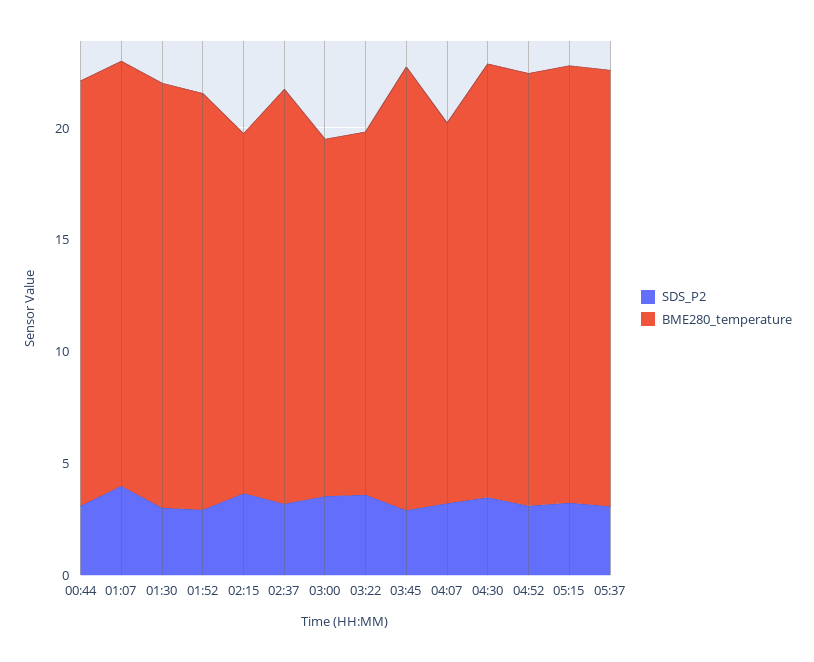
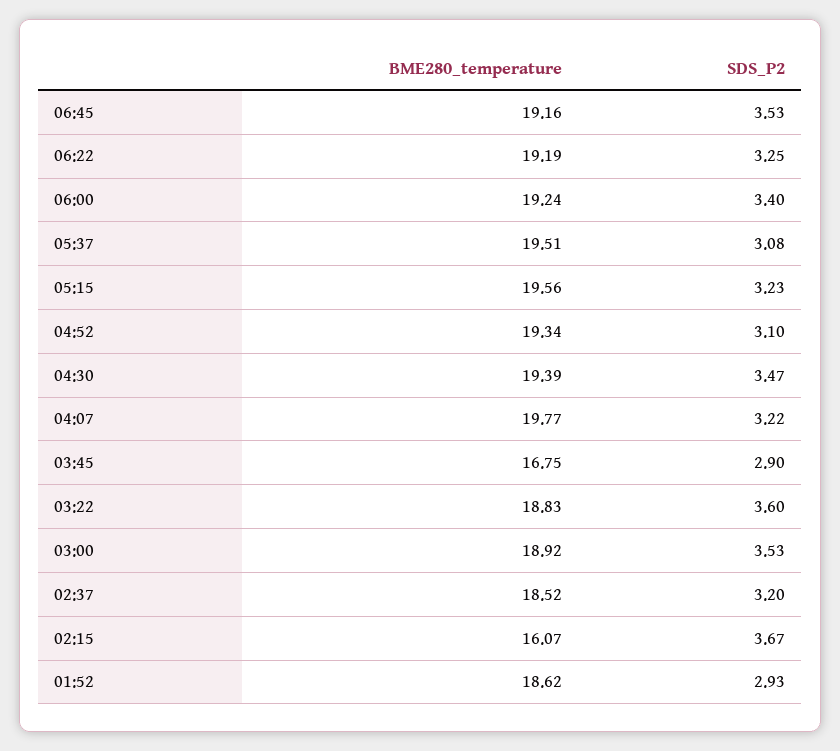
SDS_P2, 00:44: 3 -> none
BME280_temperature, 00:44: 19 -> none
SDS_P2, 01:07: 4 -> none
BME280_temperature, 01:07: 19 -> none
SDS_P2, 01:30: 3 -> none
BME280_temperature, 01:30: 19 -> none
BME280_temperature, 03:00: 16 -> 18.92
BME280_temperature, 03:22: 16 -> 18.83
BME280_temperature, 03:45: 20 -> 16.75
BME280_temperature, 04:07: 17 -> 19.77
BME280_temperature, 06:45: none -> 19.16
SDS_P2, 06:45: none -> 3.53
BME280_temperature, 06:22: none -> 19.19
SDS_P2, 06:22: none -> 3.25
BME280_temperature, 06:00: none -> 19.24
SDS_P2, 06:00: none -> 3.4

